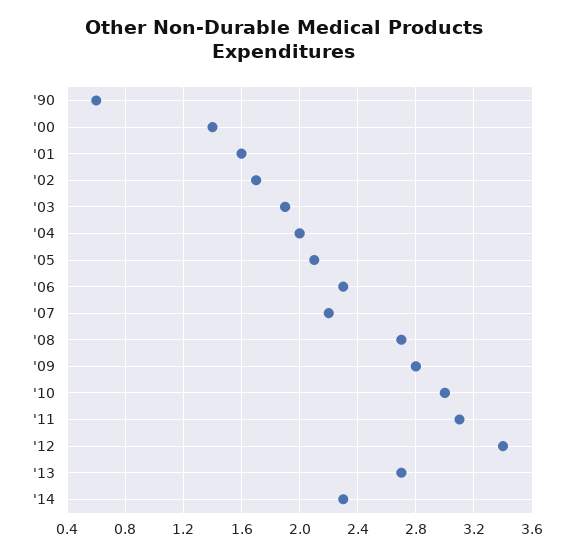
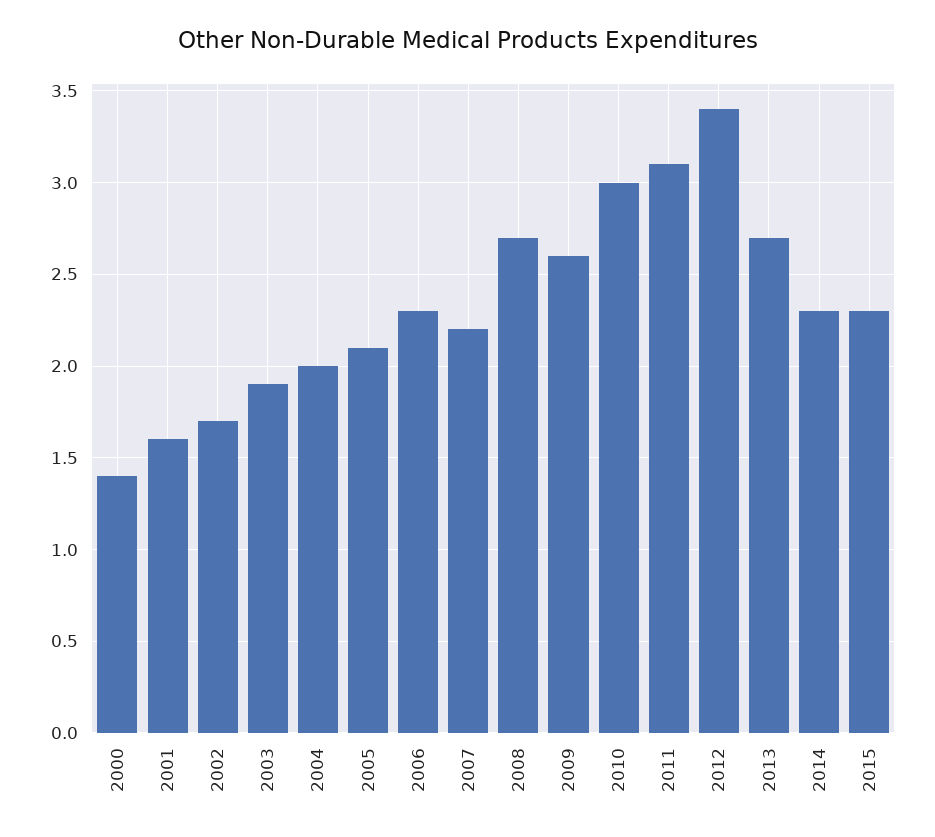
'90: 0.6 -> none
'09: 2.8 -> 2.6
2015: none -> 2.3

